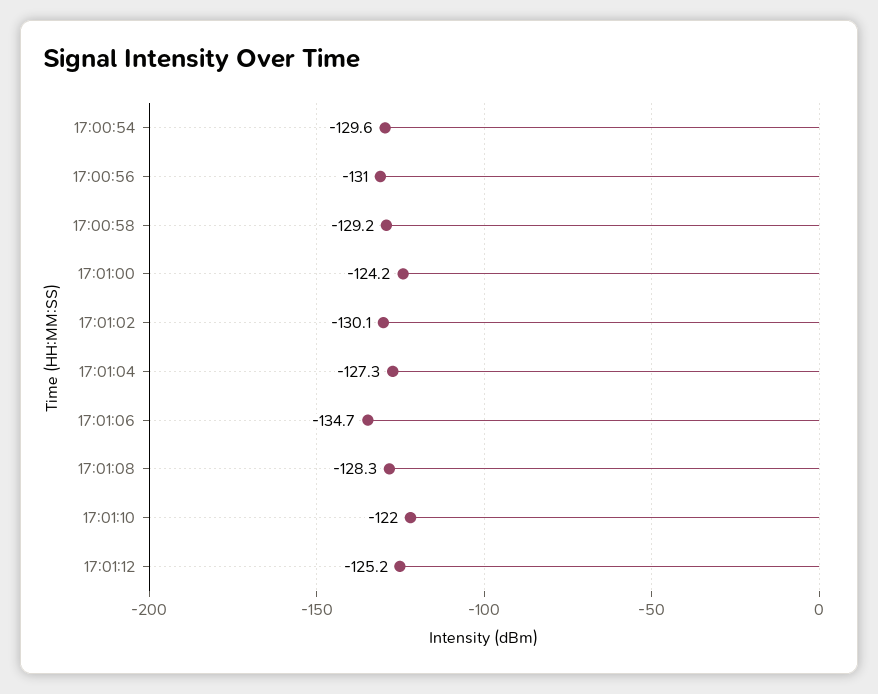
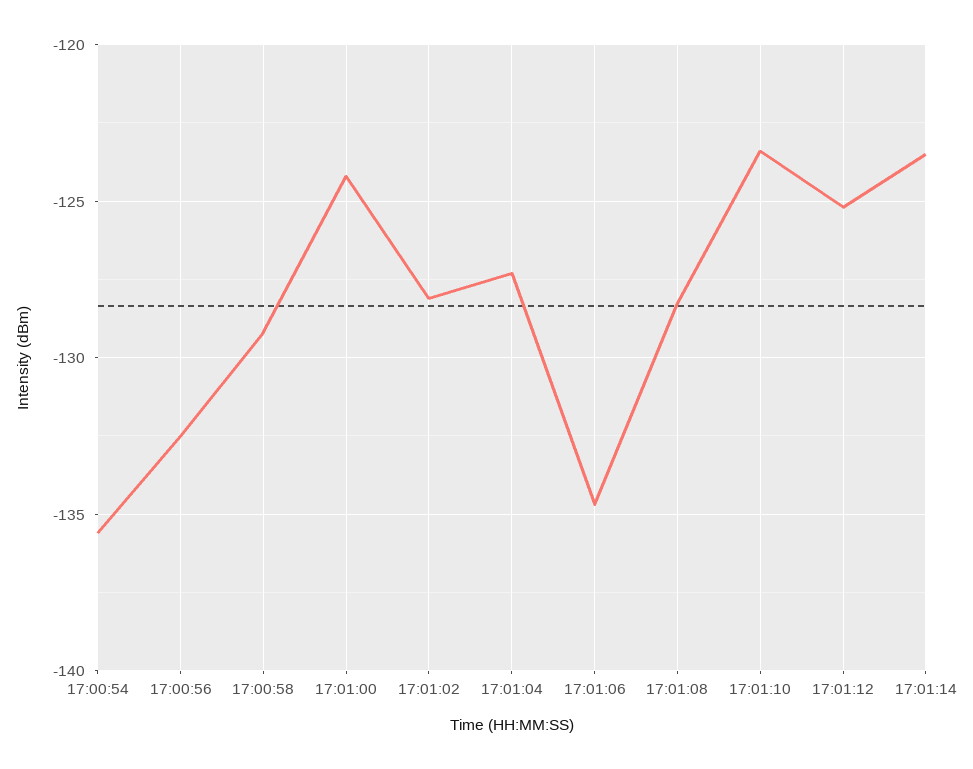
17:00:54: -129.6 -> -135.5
17:00:56: -131 -> -132.5
17:01:02: -130.1 -> -128
17:01:10: -122 -> -123.5
17:01:14: none -> -123.5

